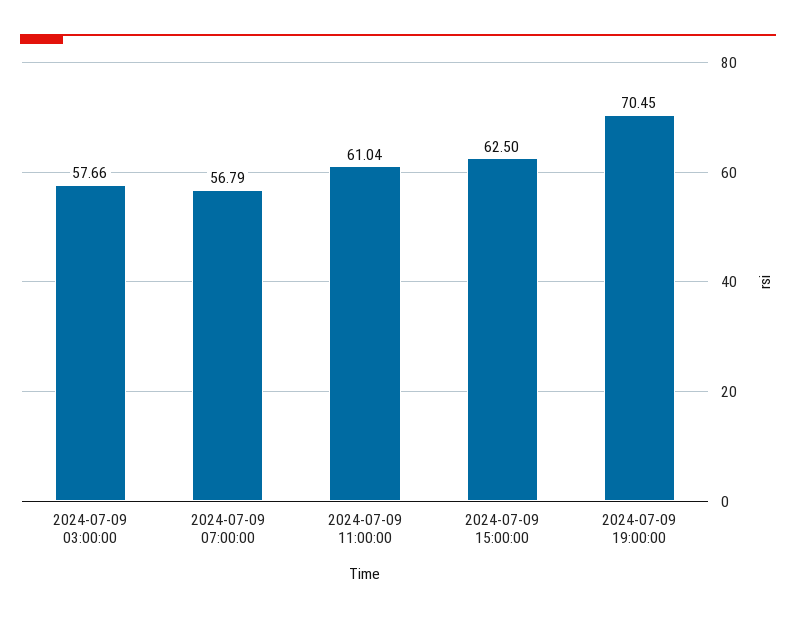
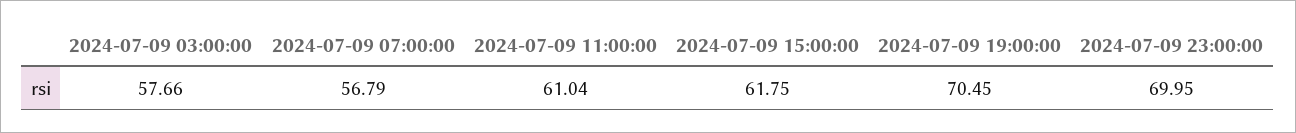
2024-07-09 15:00:00: 62.5 -> 61.75
2024-07-09 23:00:00: none -> 69.95

